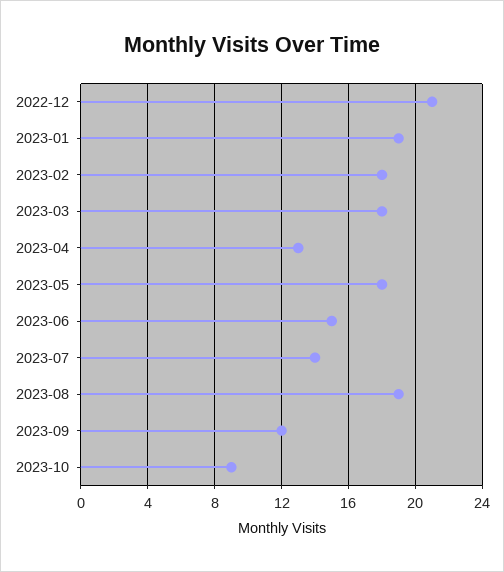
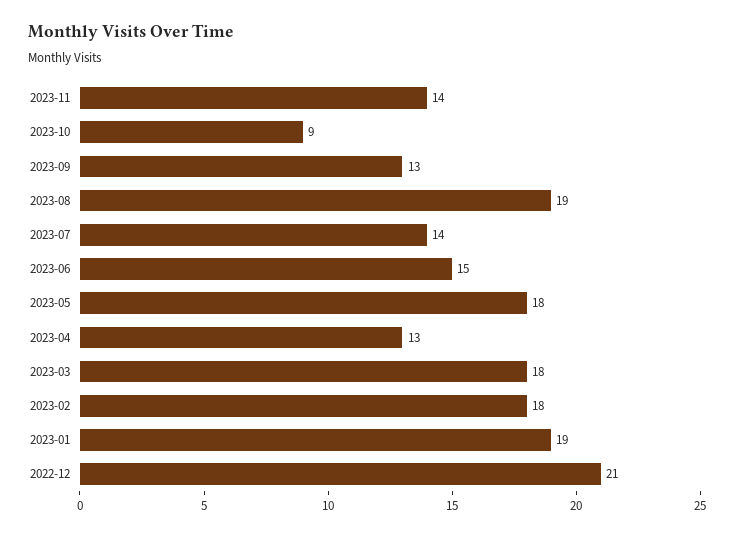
2023-09: 12 -> 13
2023-11: none -> 14

